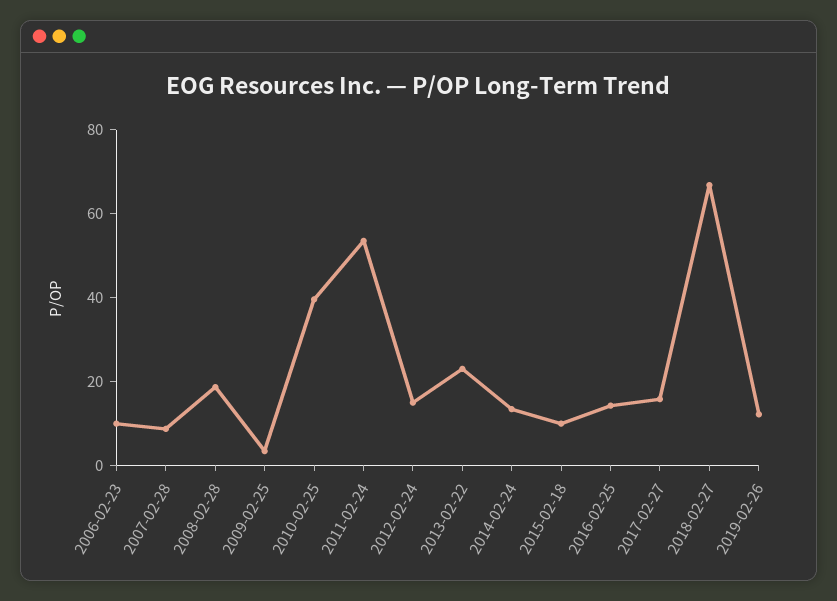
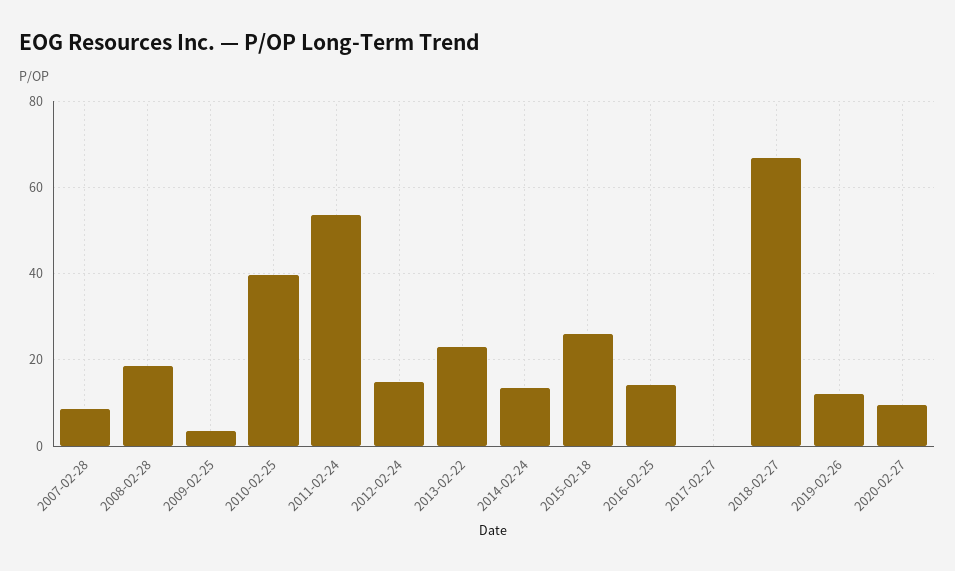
2006-02-23: 10 -> none
2015-02-18: 10 -> 26
2017-02-27: 15 -> 0
2020-02-27: none -> 10

